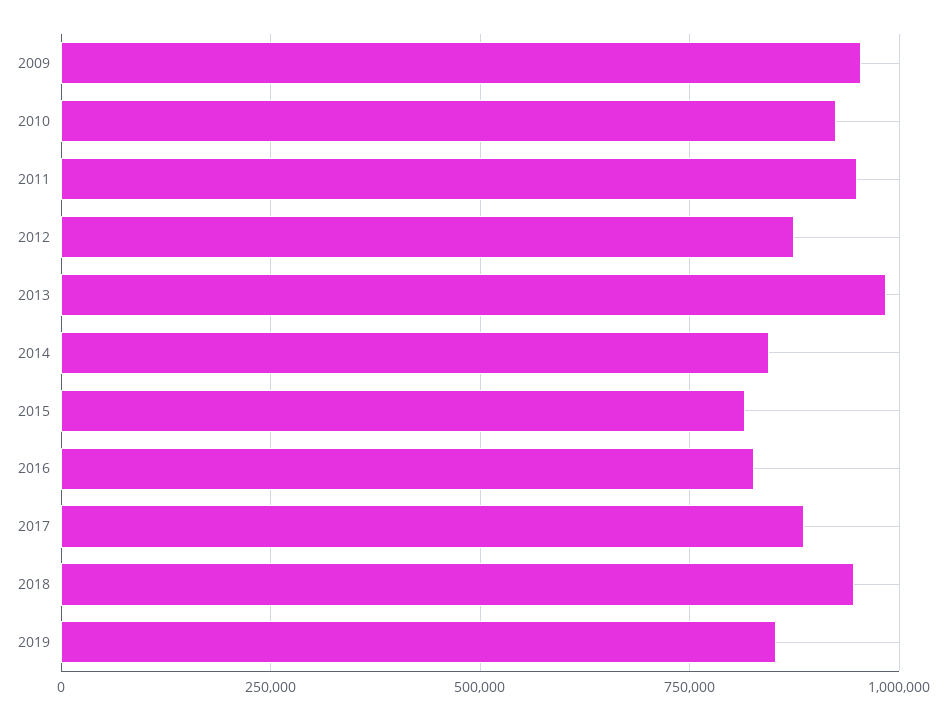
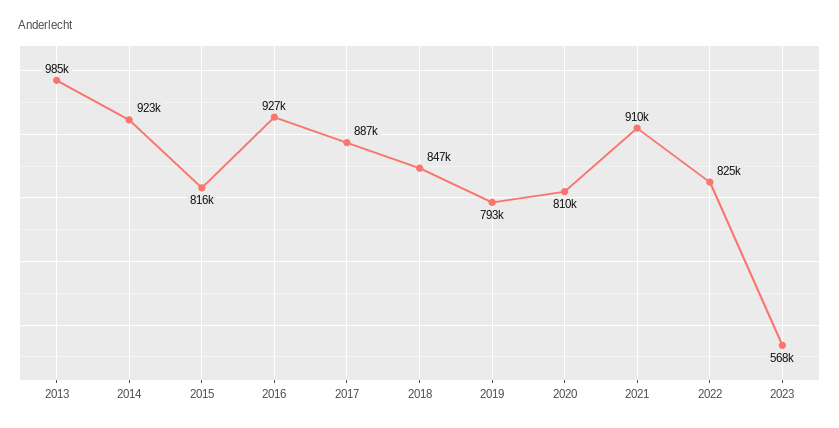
2009: 950000 -> none
2010: 925000 -> none
2011: 950000 -> none
2012: 875000 -> none
2014: 850000 -> 923000
2016: 825000 -> 927000
2018: 950000 -> 847000
2019: 850000 -> 793000
2020: none -> 810000
2021: none -> 910000
2022: none -> 825000
2023: none -> 568000

